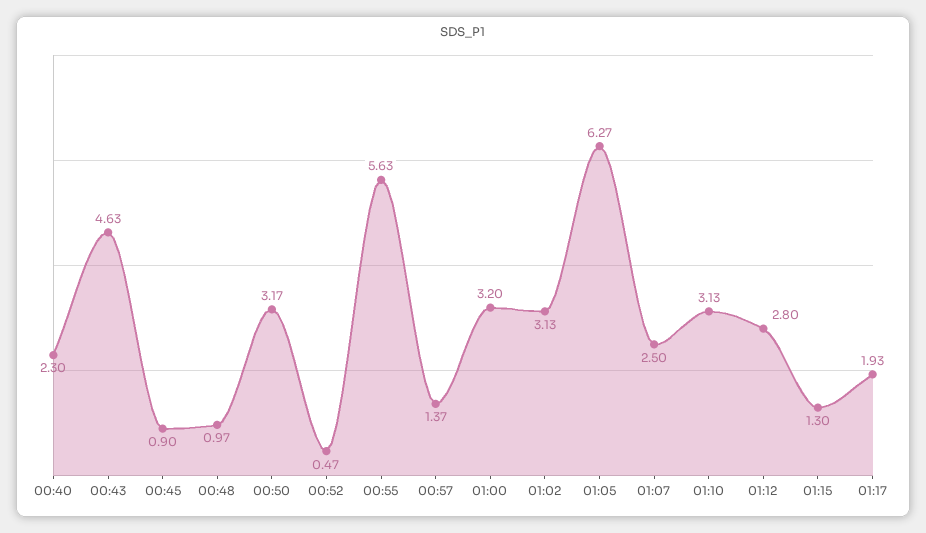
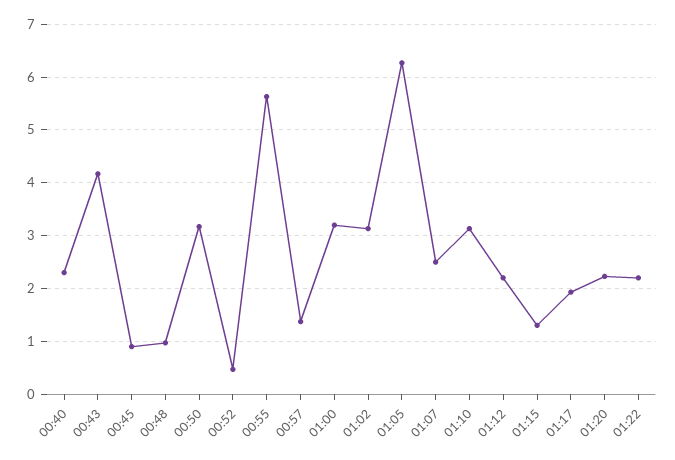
00:43: 4.63 -> 4.2
01:12: 2.8 -> 2.2
01:20: none -> 2.2
01:22: none -> 2.2

